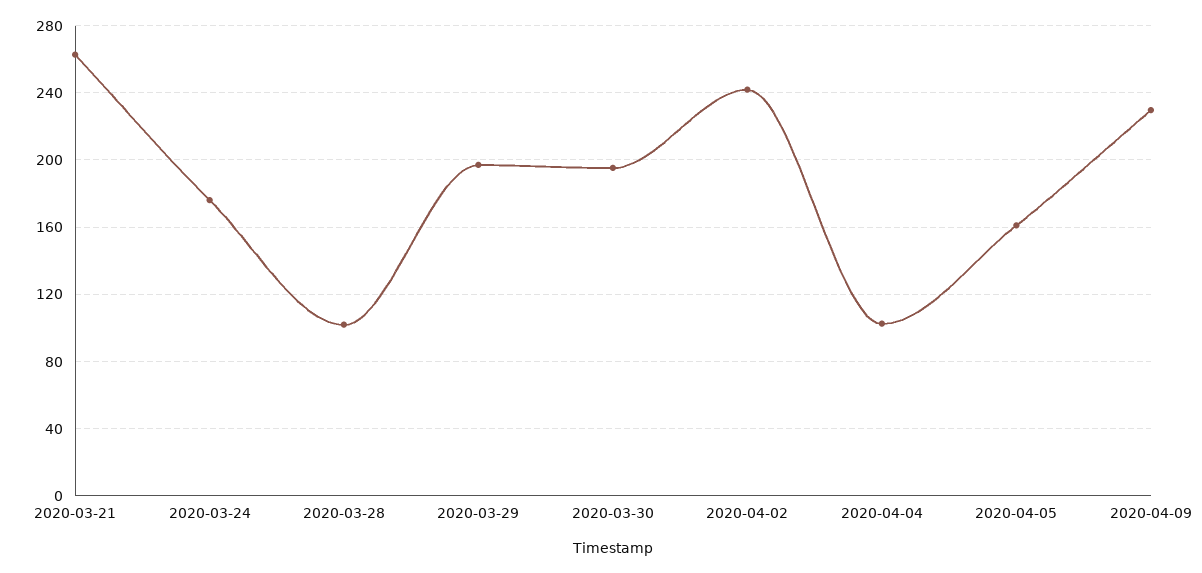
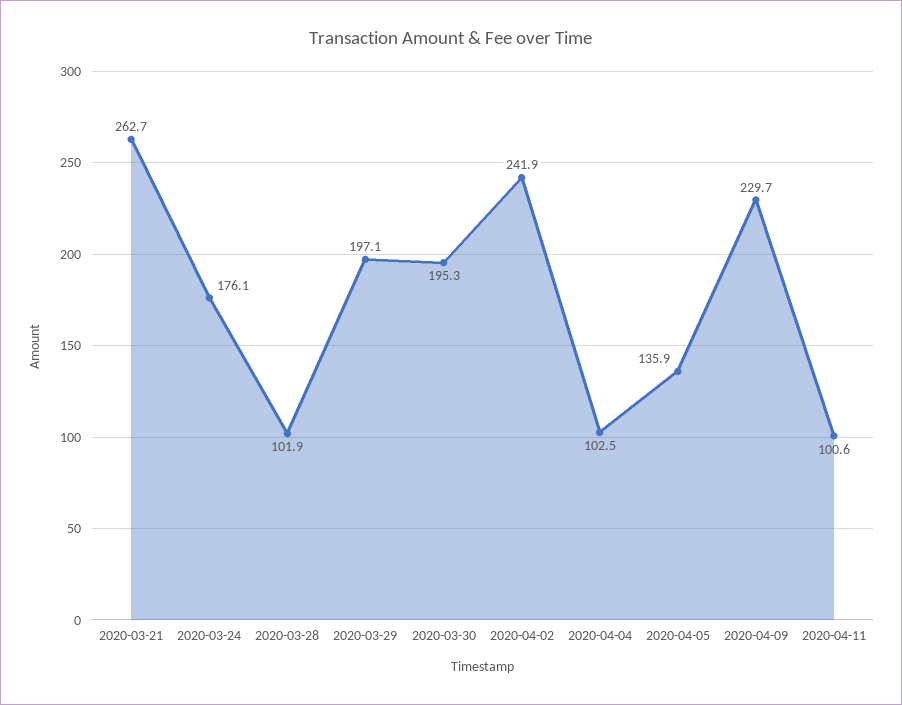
2020-04-05: 160 -> 135.9
2020-04-11: none -> 100.6

